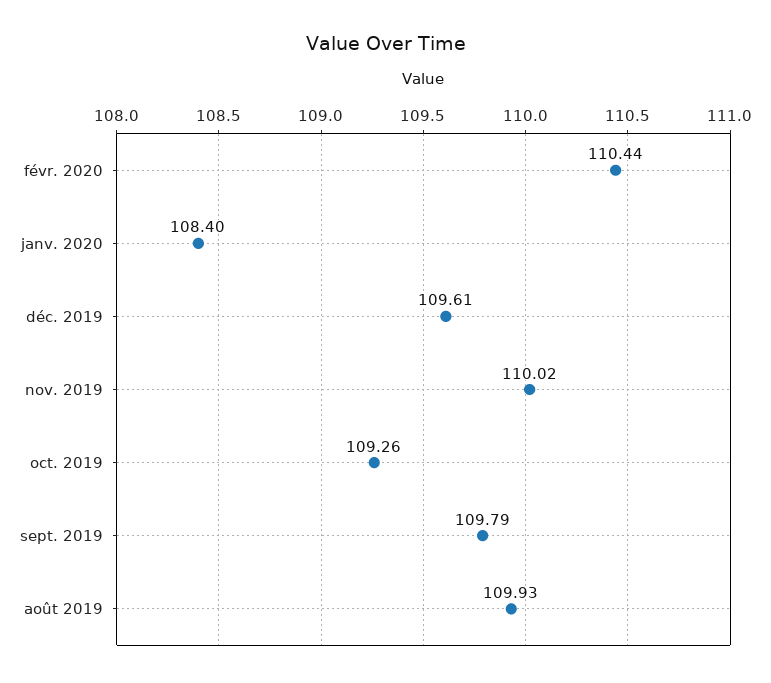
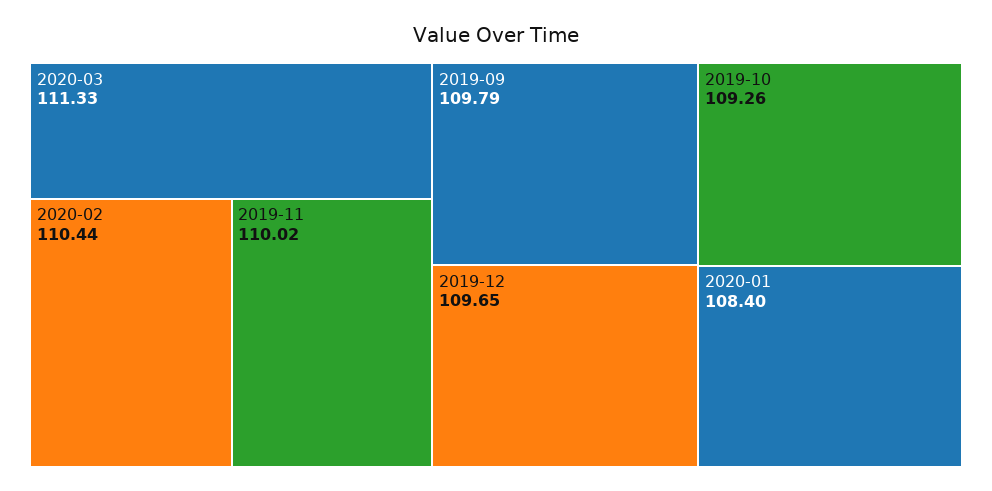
déc. 2019: 109.61 -> 109.65
août 2019: 109.93 -> none
2020-03: none -> 111.33

